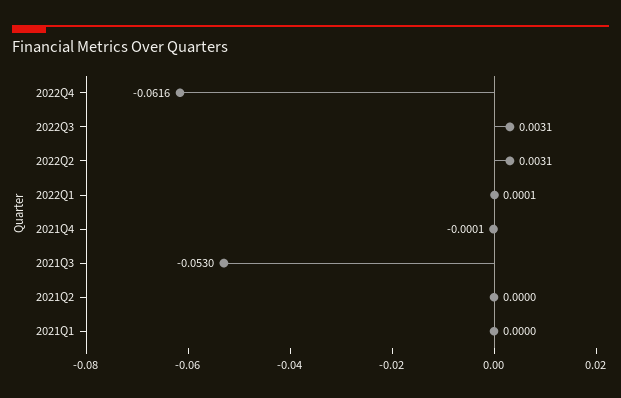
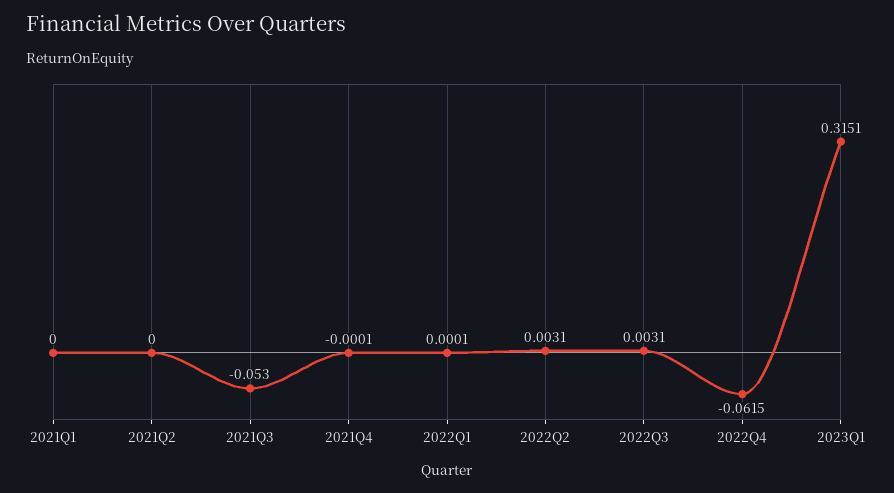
2022Q4: -0.0616 -> -0.0615
2023Q1: none -> 0.3151

